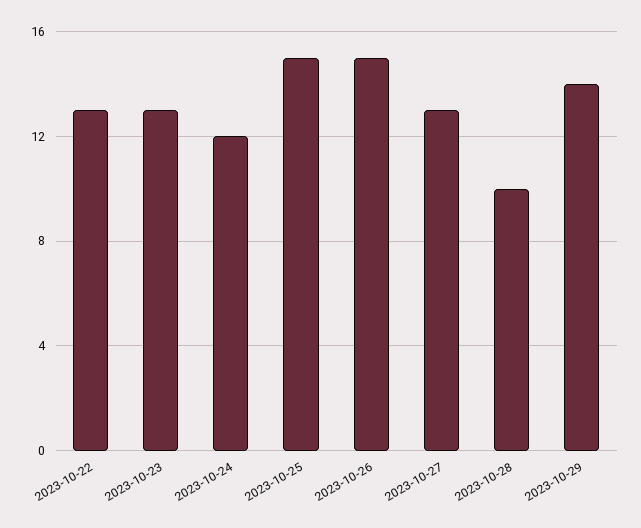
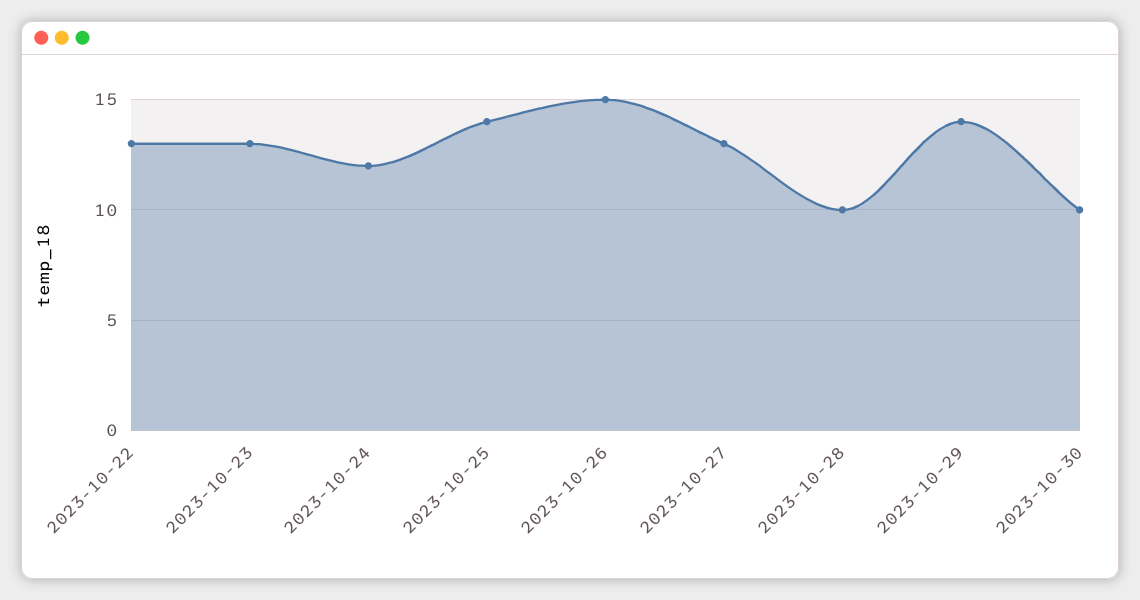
2023-10-25: 15 -> 14
2023-10-30: none -> 10

